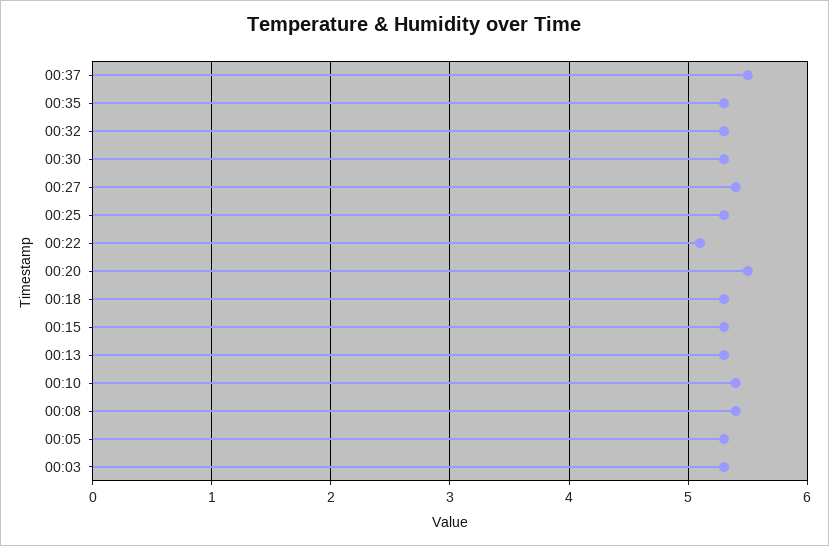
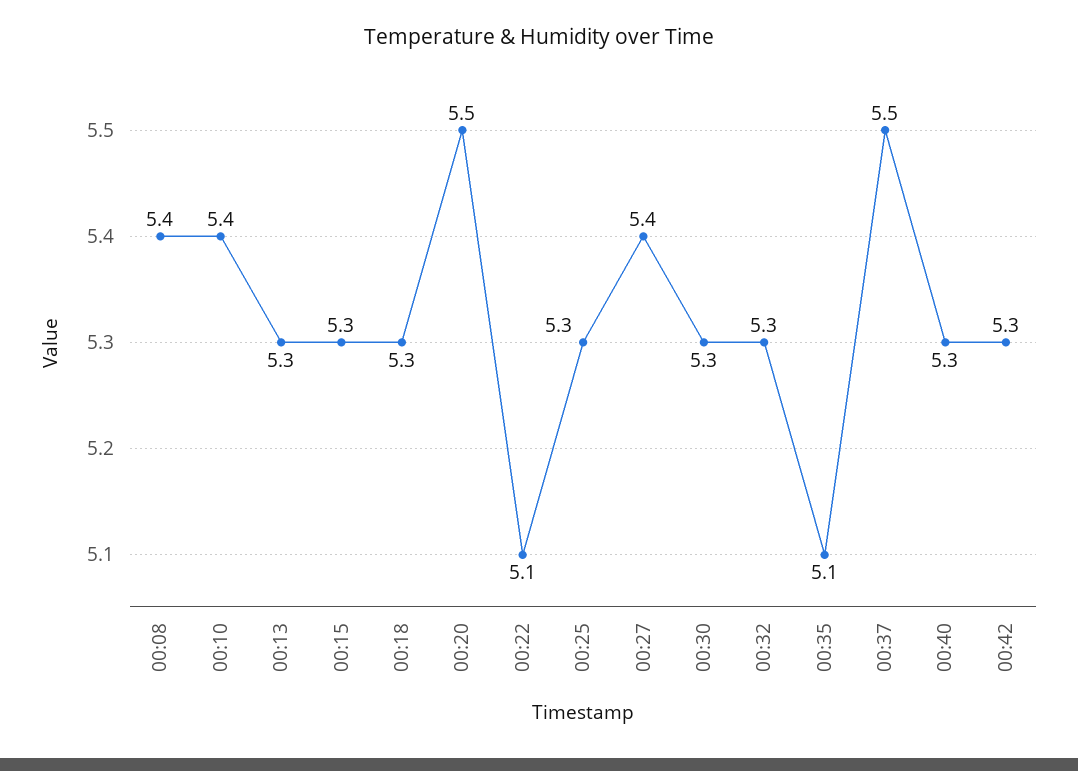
00:35: 5.3 -> 5.1
00:05: 5.3 -> none
00:03: 5.3 -> none
00:40: none -> 5.3
00:42: none -> 5.3

